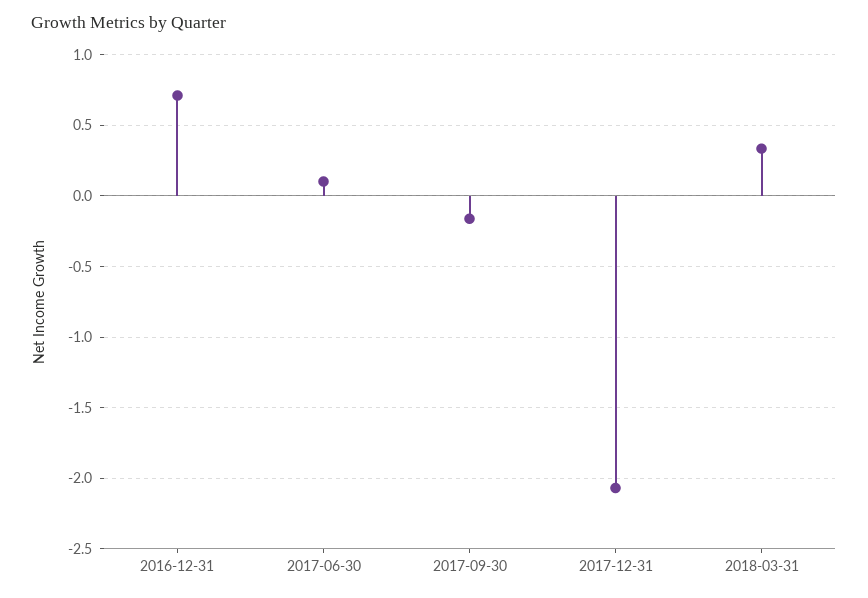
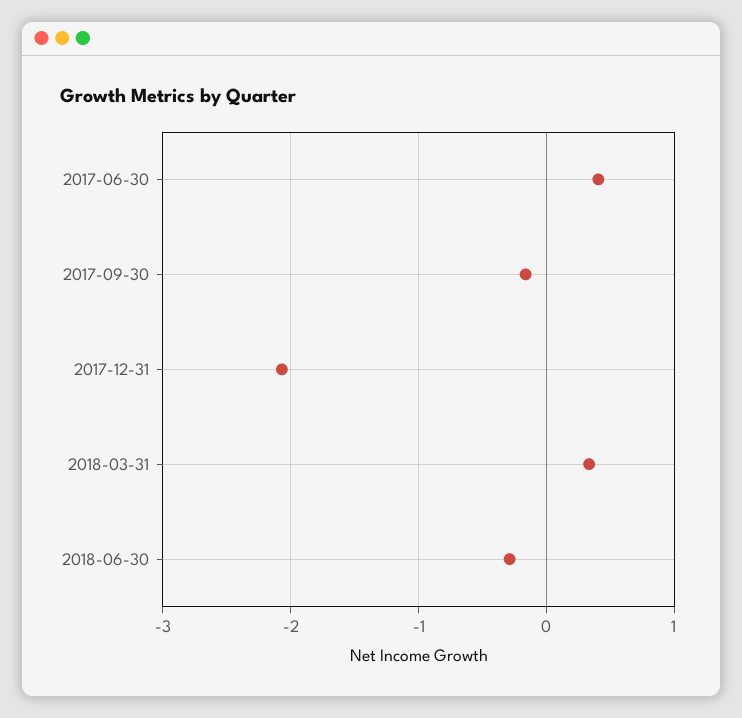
2016-12-31: 0.7 -> none
2017-06-30: 0.1 -> 0.4
2018-06-30: none -> -0.3

